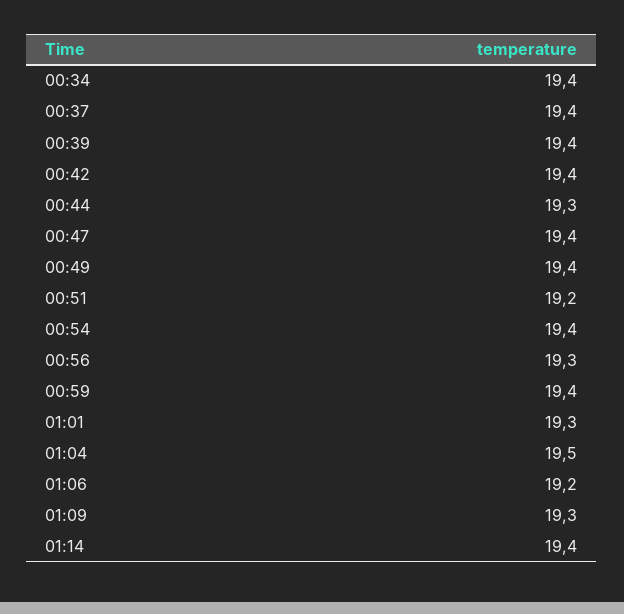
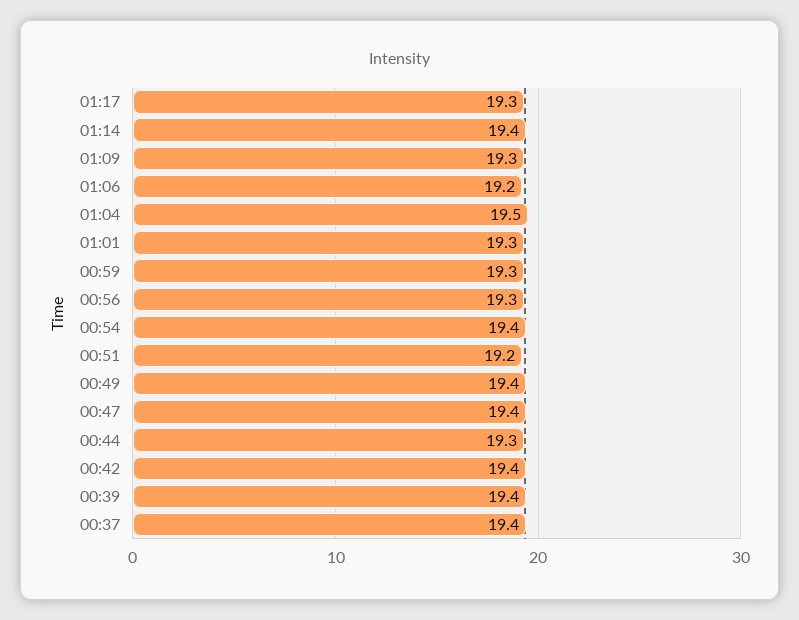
00:34: 19.4 -> none
00:59: 19.4 -> 19.3
01:17: none -> 19.3

